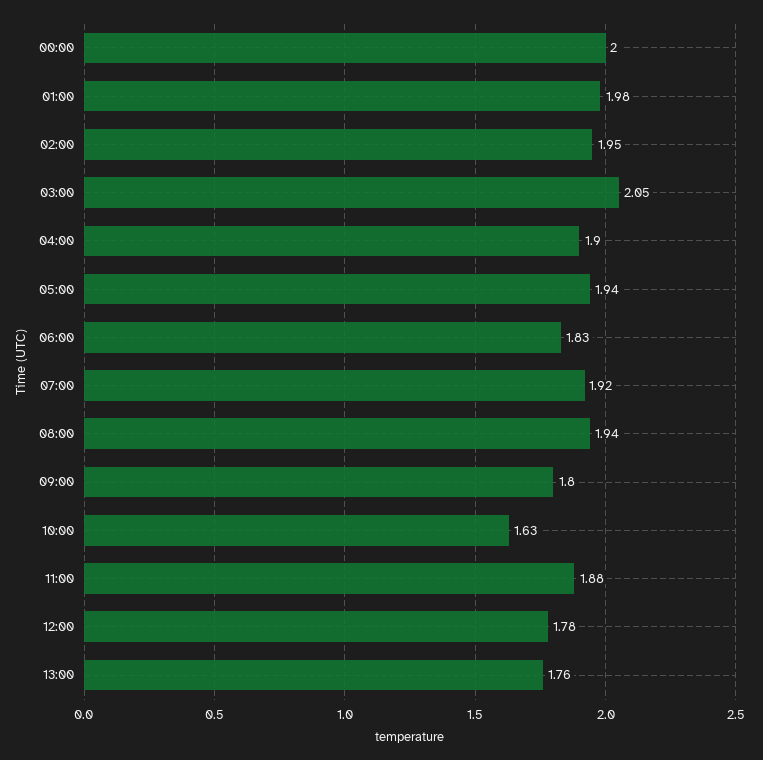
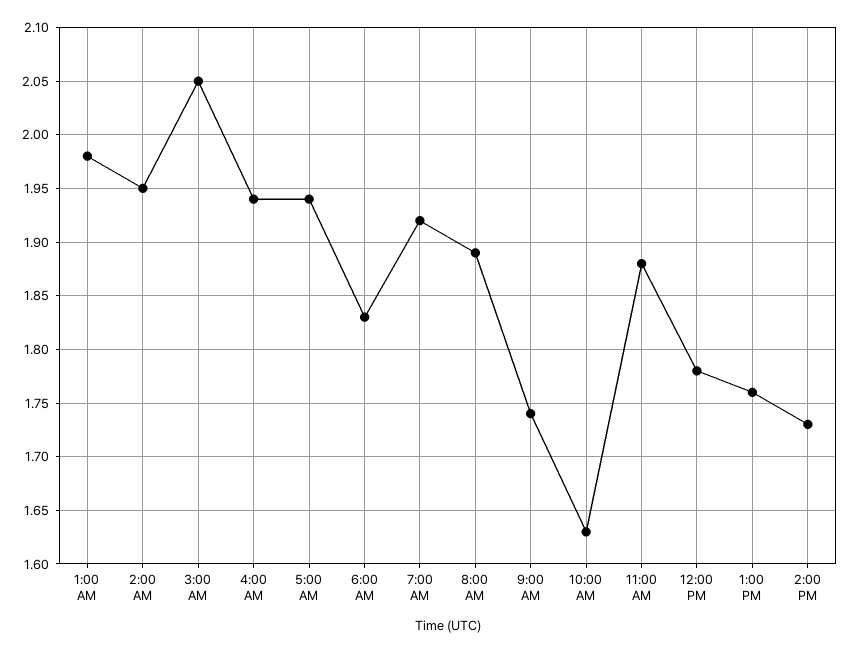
00:00: 2 -> none
04:00: 1.9 -> 1.94
08:00: 1.94 -> 1.89
09:00: 1.8 -> 1.74
2:00 PM: none -> 1.73

